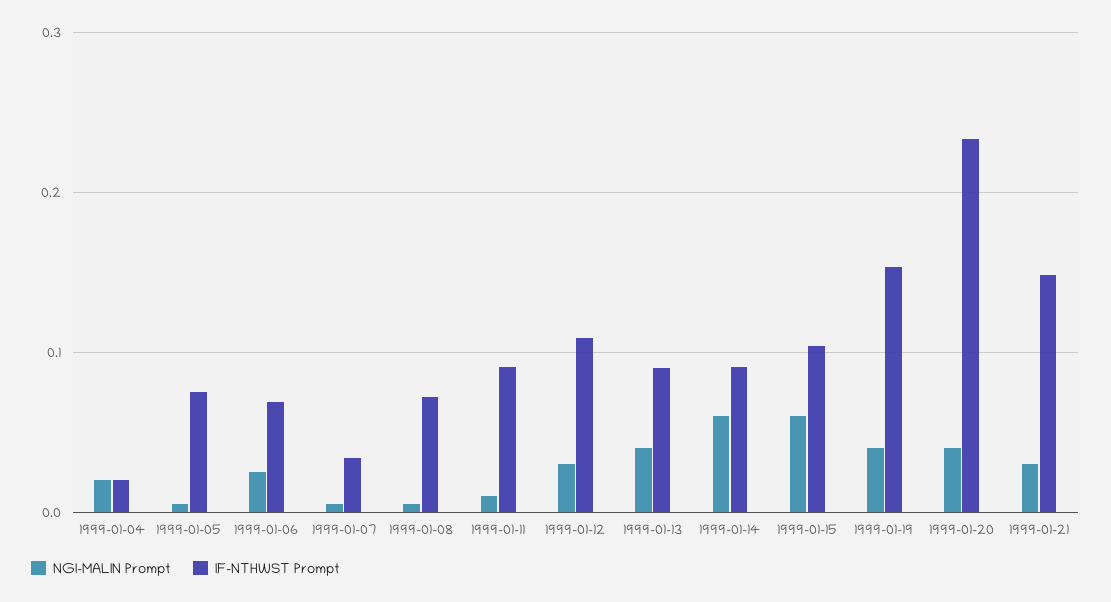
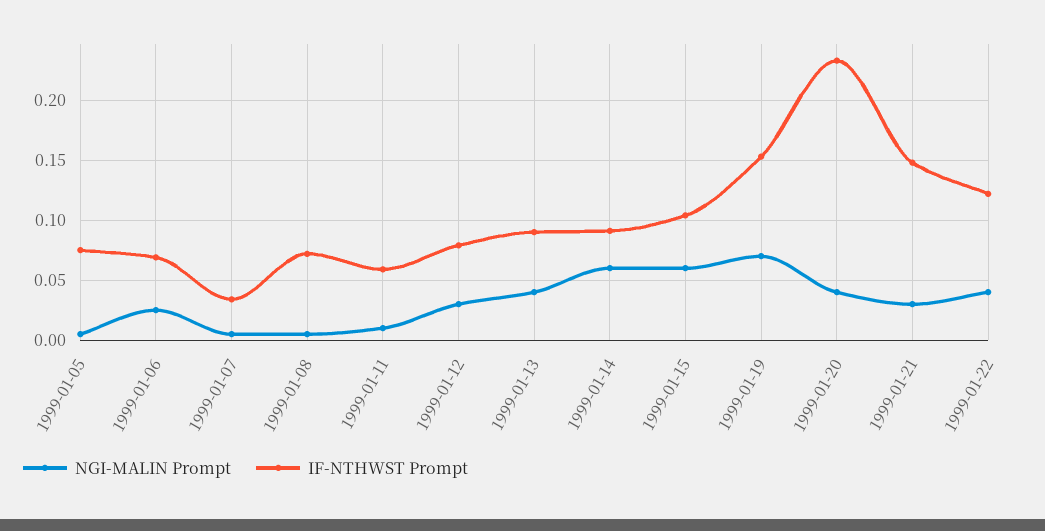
NGI-MALIN Prompt, 1999-01-04: 0.02 -> none
IF-NTHWST Prompt, 1999-01-04: 0.02 -> none
IF-NTHWST Prompt, 1999-01-11: 0.09 -> 0.06
IF-NTHWST Prompt, 1999-01-12: 0.11 -> 0.08
NGI-MALIN Prompt, 1999-01-19: 0.04 -> 0.07
NGI-MALIN Prompt, 1999-01-22: none -> 0.04
IF-NTHWST Prompt, 1999-01-22: none -> 0.12

